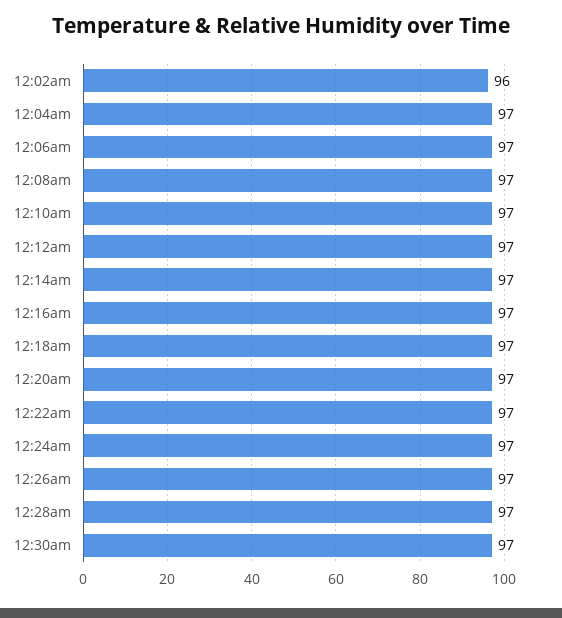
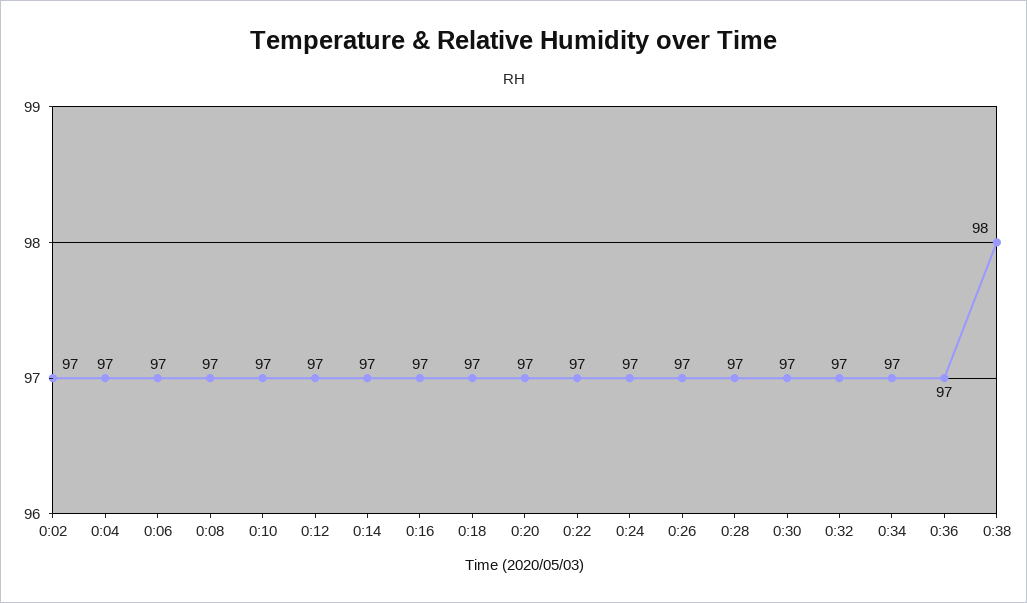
12:02am: 96 -> 97
0:32: none -> 97
0:34: none -> 97
0:36: none -> 97
0:38: none -> 98

